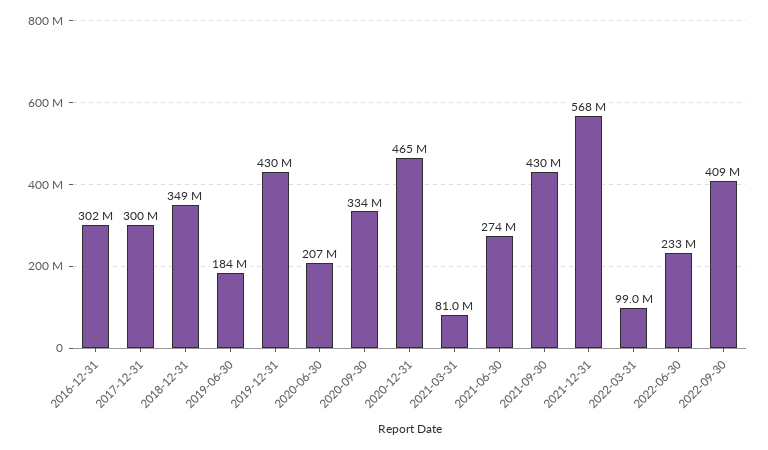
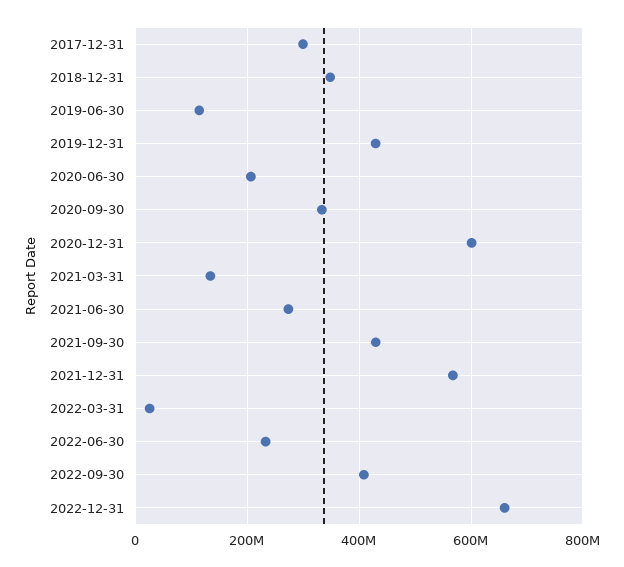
2016-12-31: 302000000 -> none
2019-06-30: 184000000 -> 120000000
2020-12-31: 465000000 -> 600000000
2021-03-31: 81000000 -> 140000000
2022-03-31: 99000000 -> 20000000
2022-12-31: none -> 660000000

